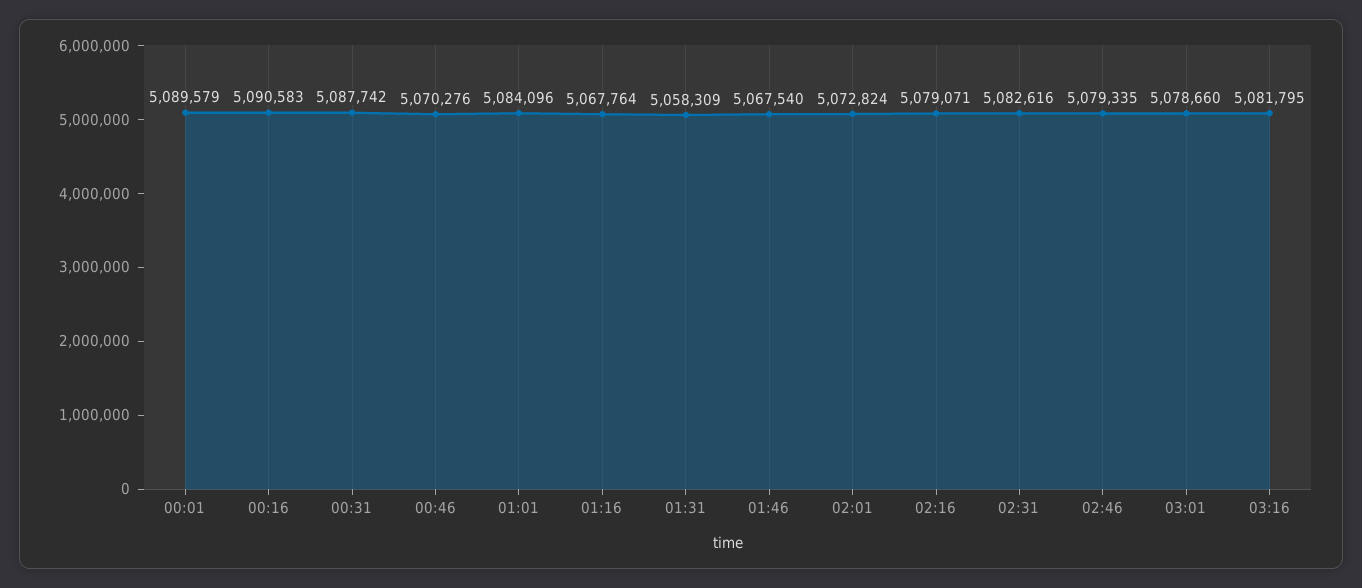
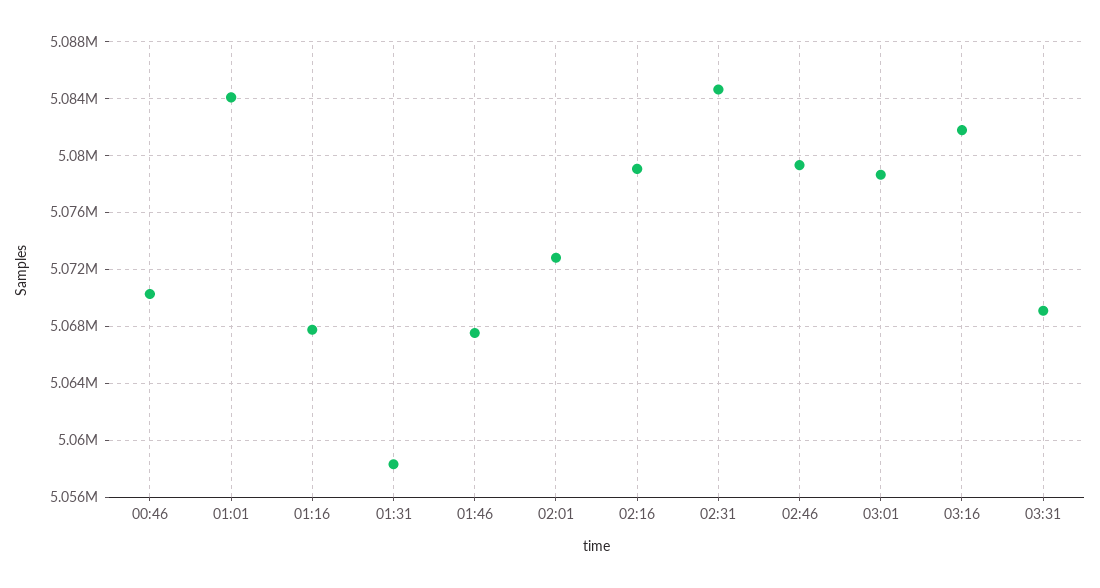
00:01: 5089579 -> none
00:16: 5090583 -> none
00:31: 5087742 -> none
02:31: 5082616 -> 5084500
03:31: none -> 5069000

